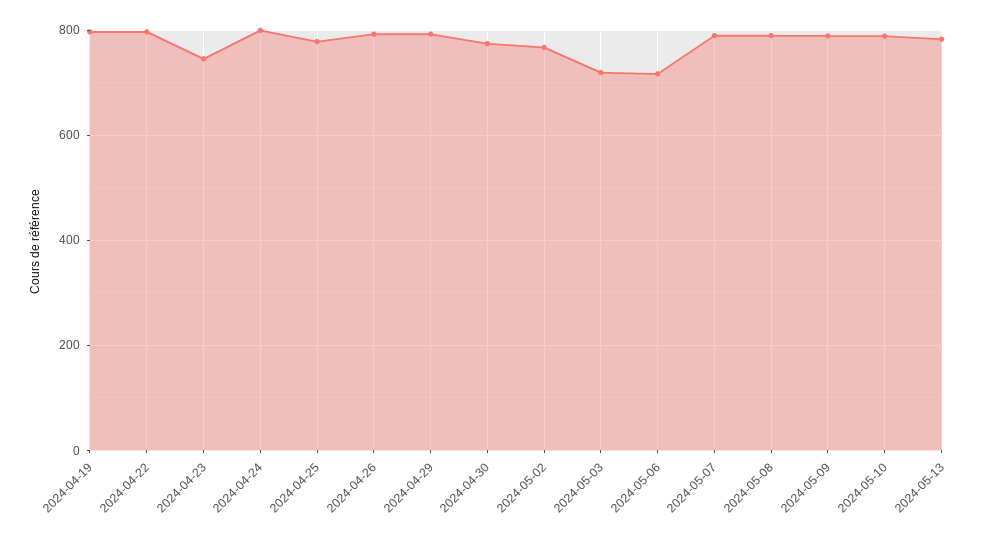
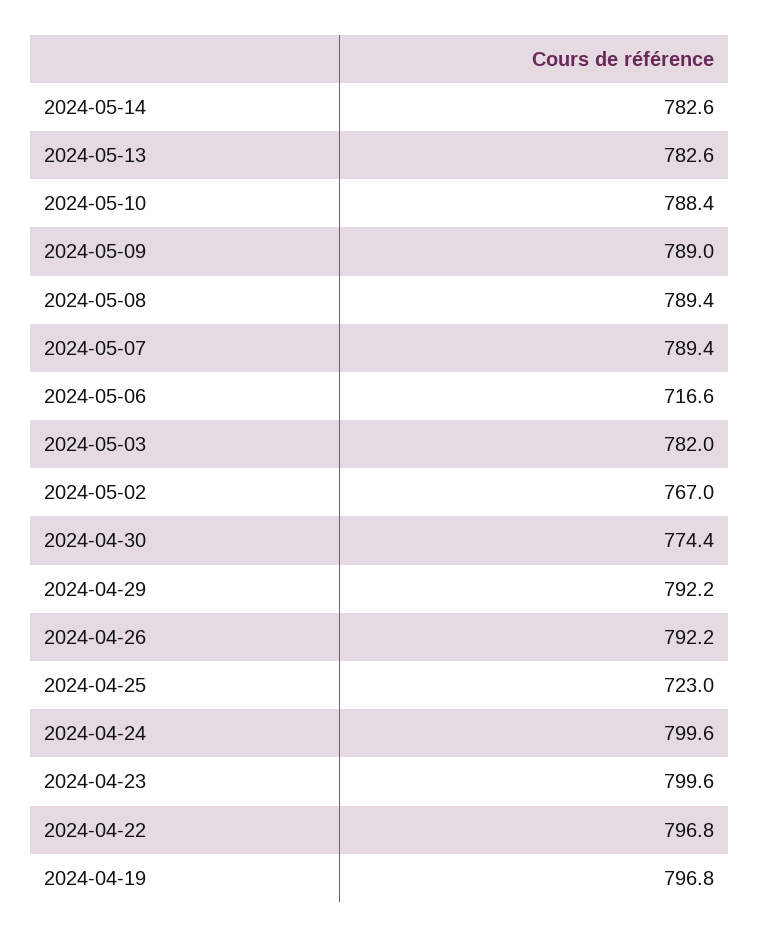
2024-04-23: 740 -> 799.6
2024-04-25: 780 -> 723
2024-05-03: 720 -> 782
2024-05-14: none -> 782.6

